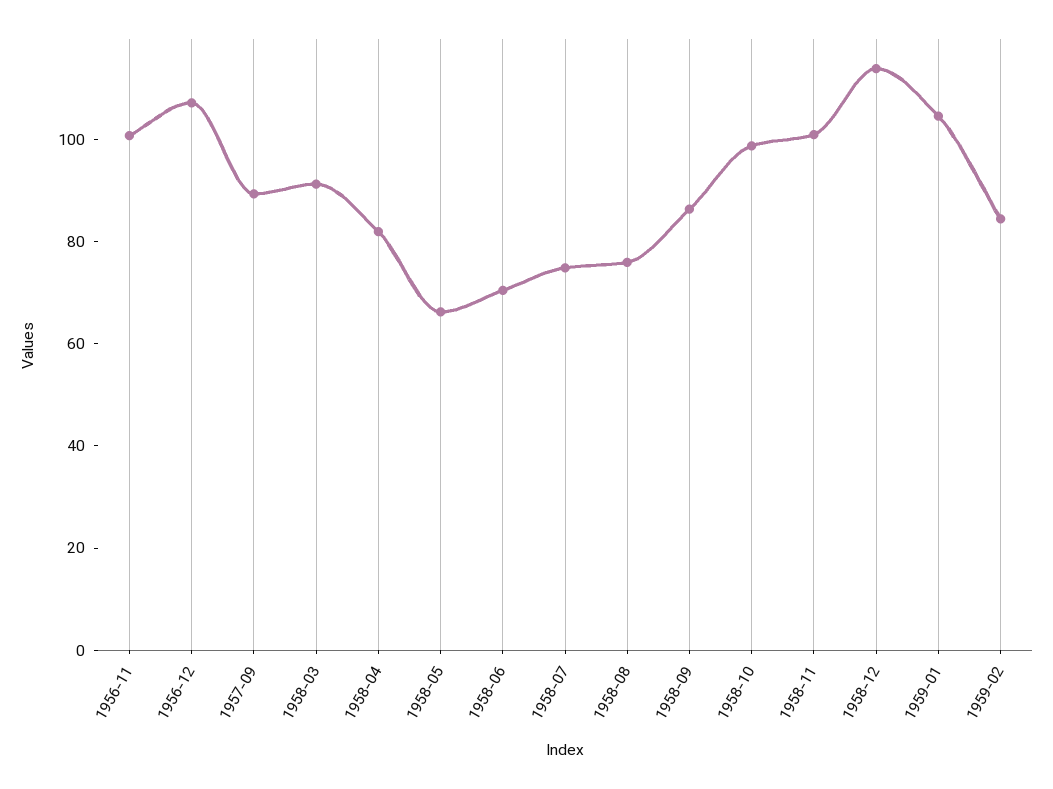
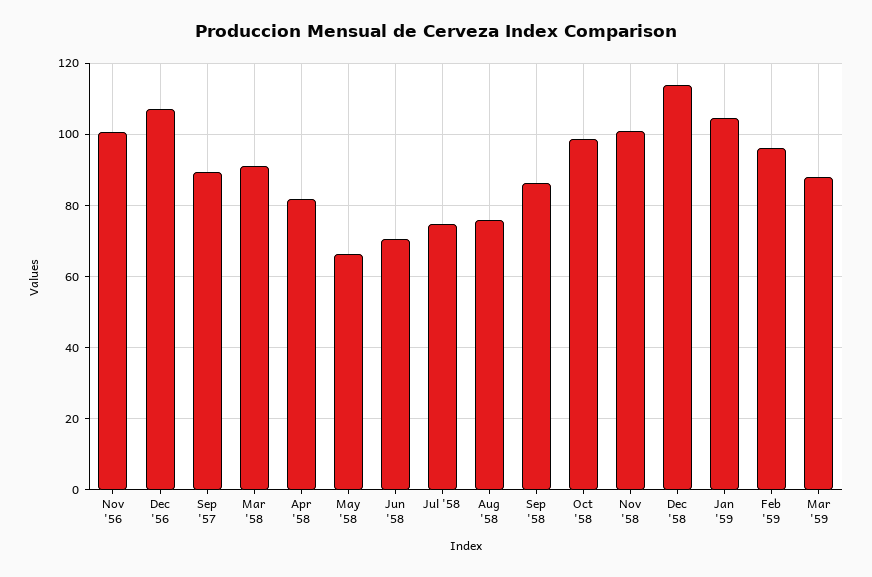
1959-02: 85 -> 96
Mar '59: none -> 88

